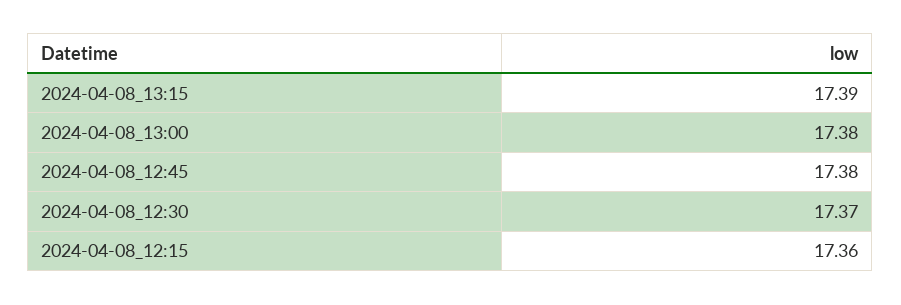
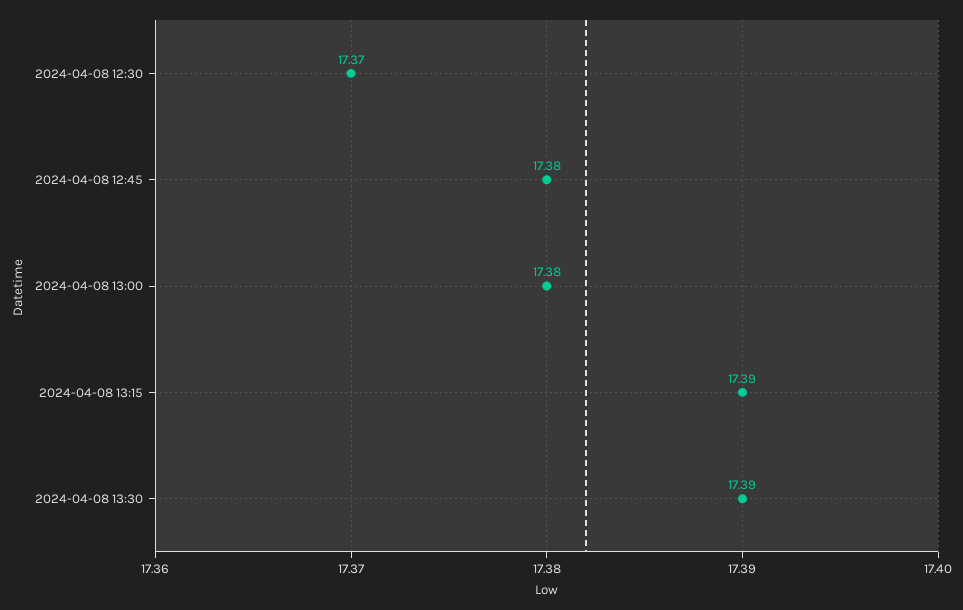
2024-04-08_12:15: 17.36 -> none
2024-04-08 13:30: none -> 17.39

